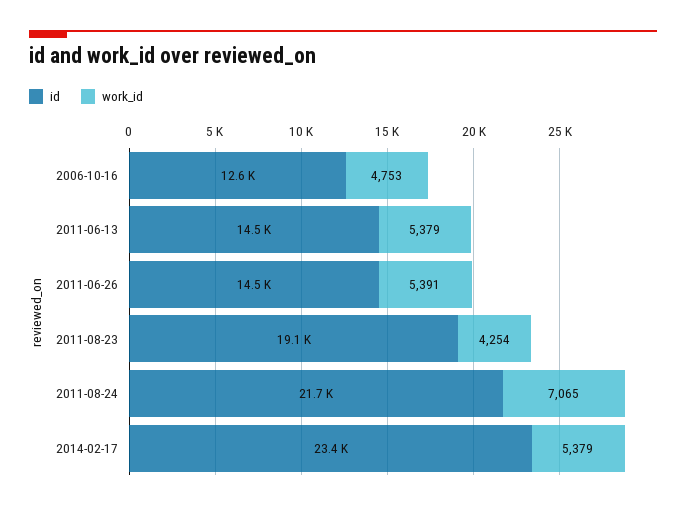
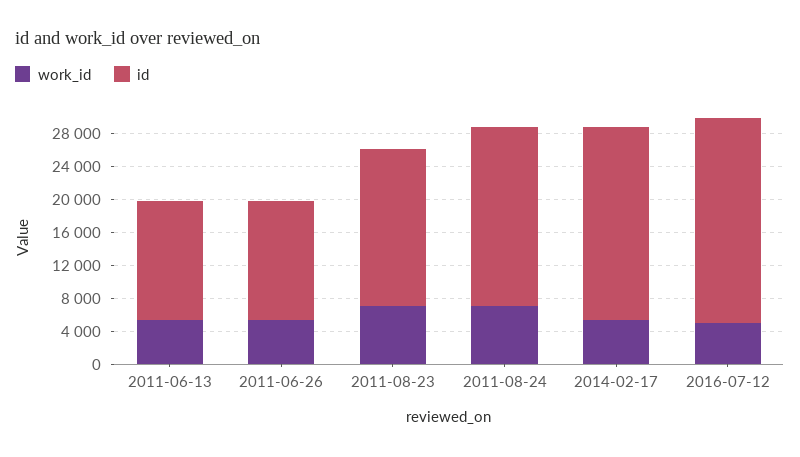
id, 2006-10-16: 12600 -> none
work_id, 2006-10-16: 4753 -> none
work_id, 2011-08-23: 4254 -> 7000
work_id, 2016-07-12: none -> 5000
id, 2016-07-12: none -> 25000

